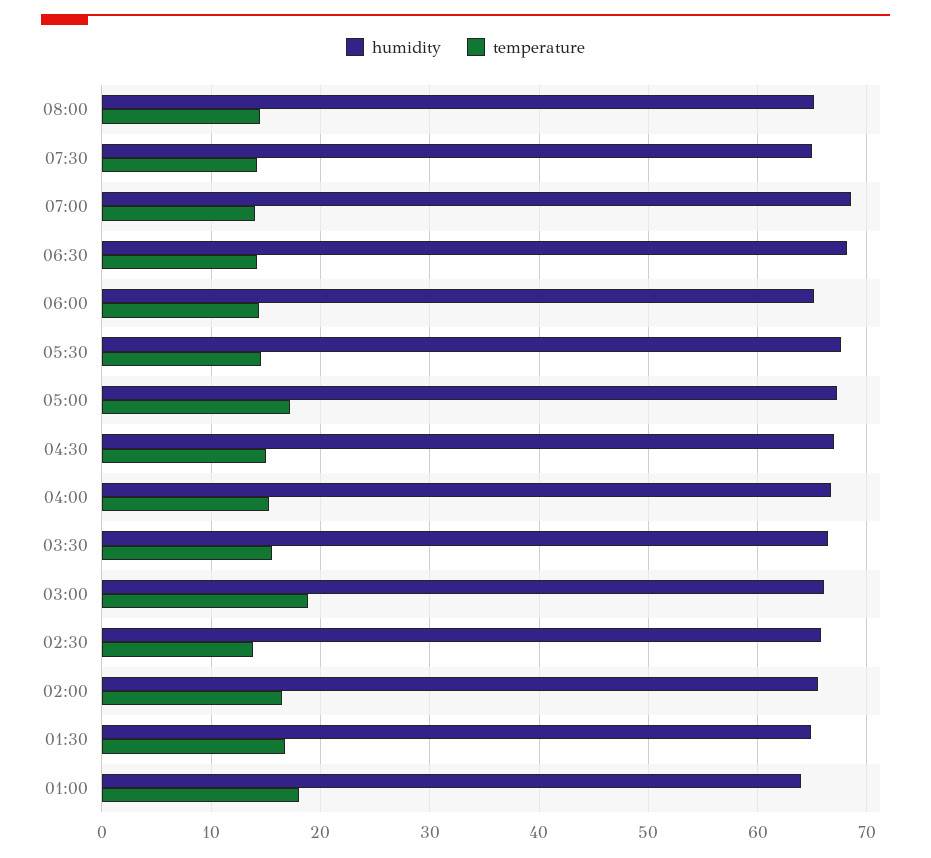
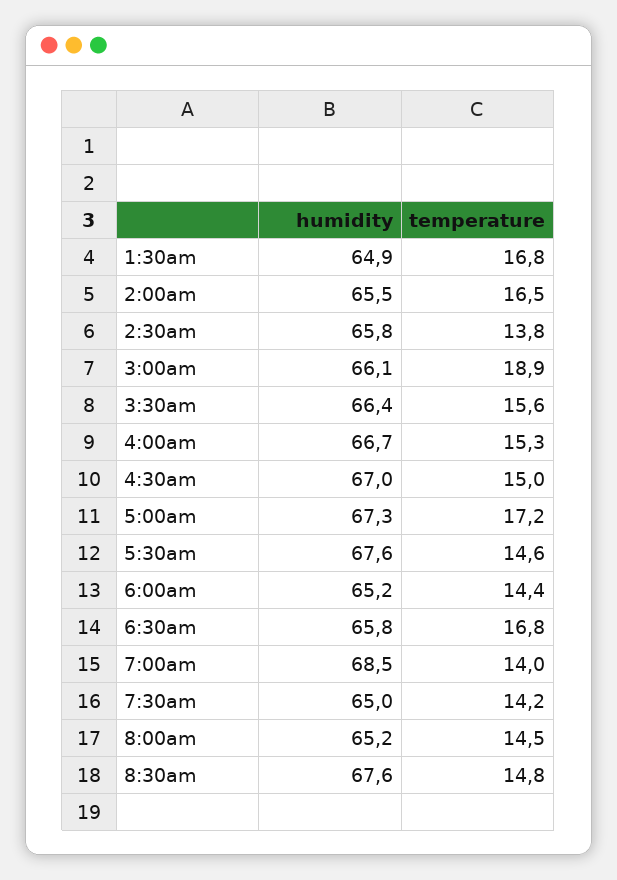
humidity, 06:30: 68 -> 65.8
temperature, 06:30: 14 -> 16.8
humidity, 01:00: 64 -> none
temperature, 01:00: 18 -> none
humidity, 8:30am: none -> 67.6
temperature, 8:30am: none -> 14.8

